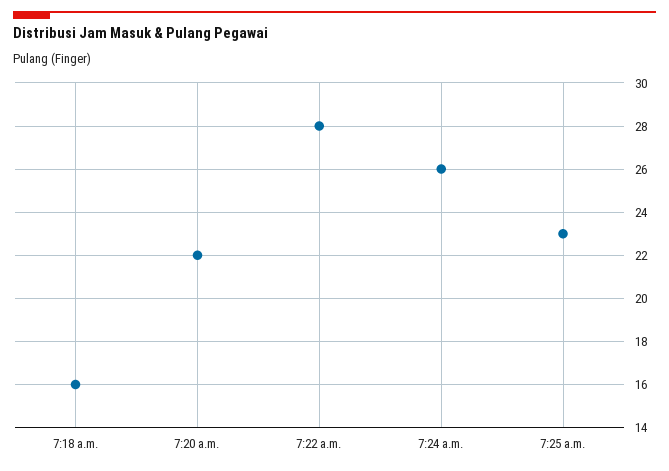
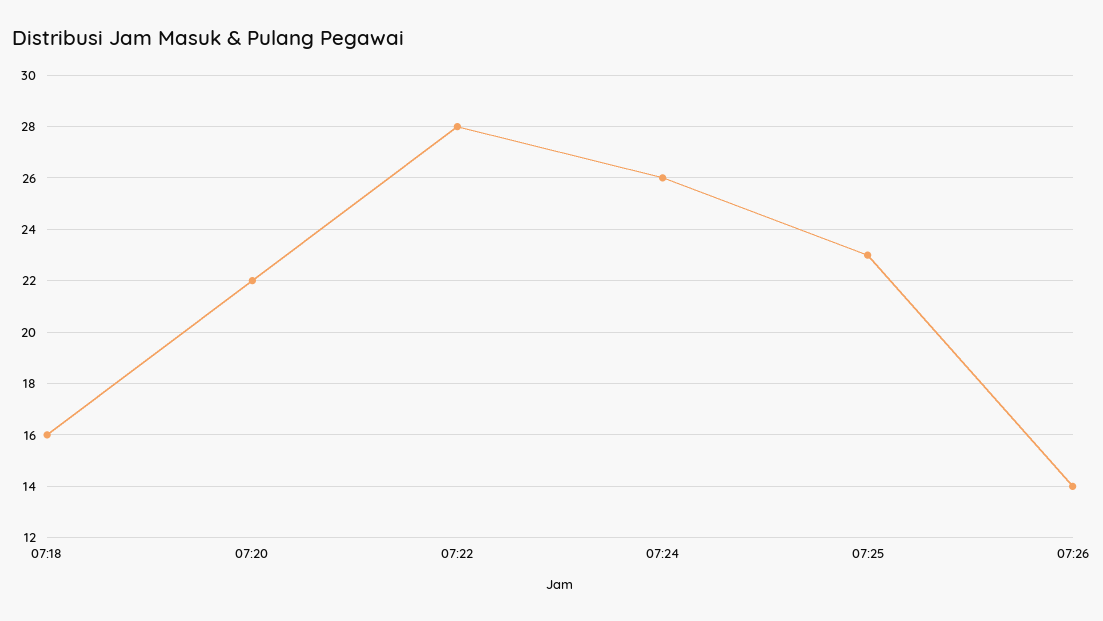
07:26: none -> 14

